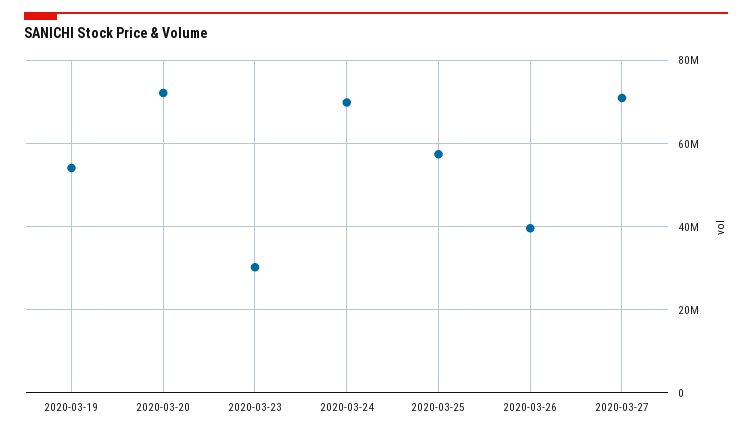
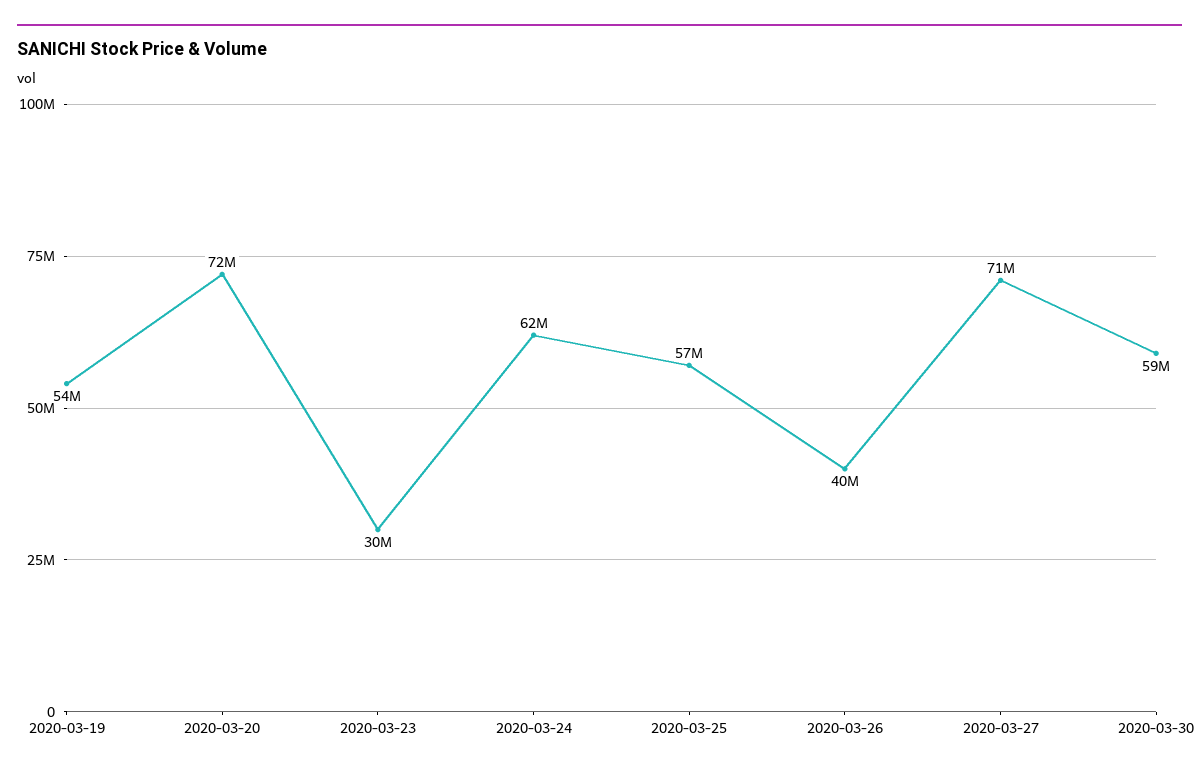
2020-03-24: 70000000 -> 62000000
2020-03-30: none -> 59000000

